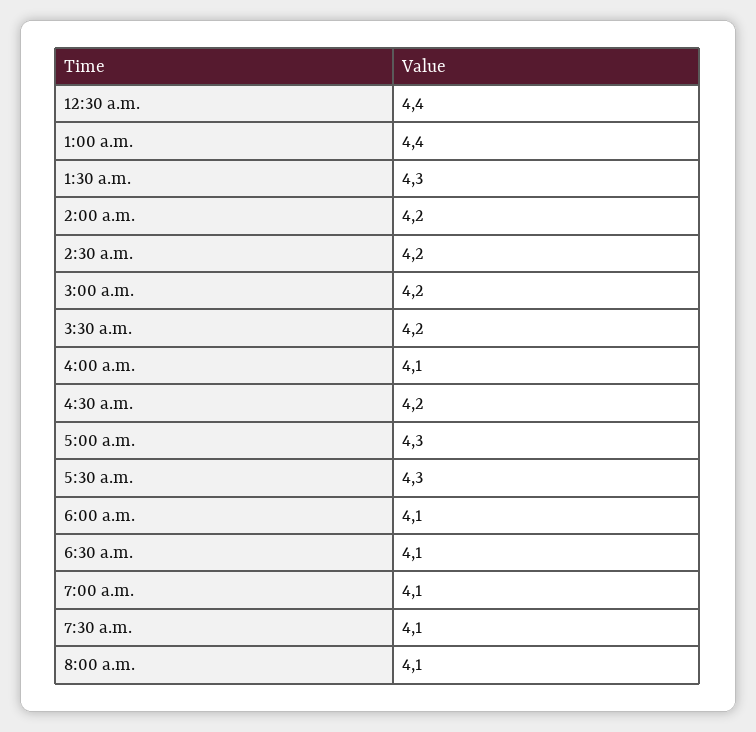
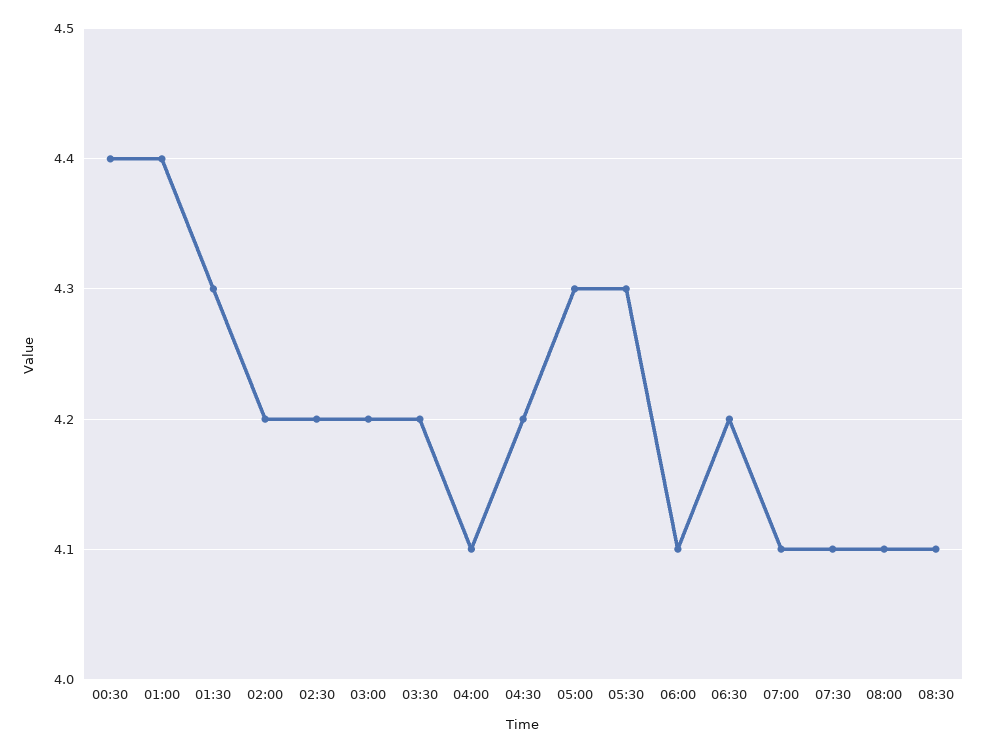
6:30 a.m.: 4.1 -> 4.2
08:30: none -> 4.1

